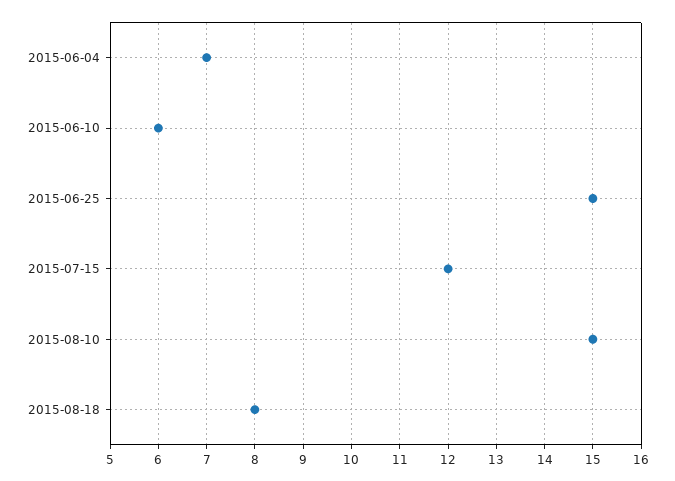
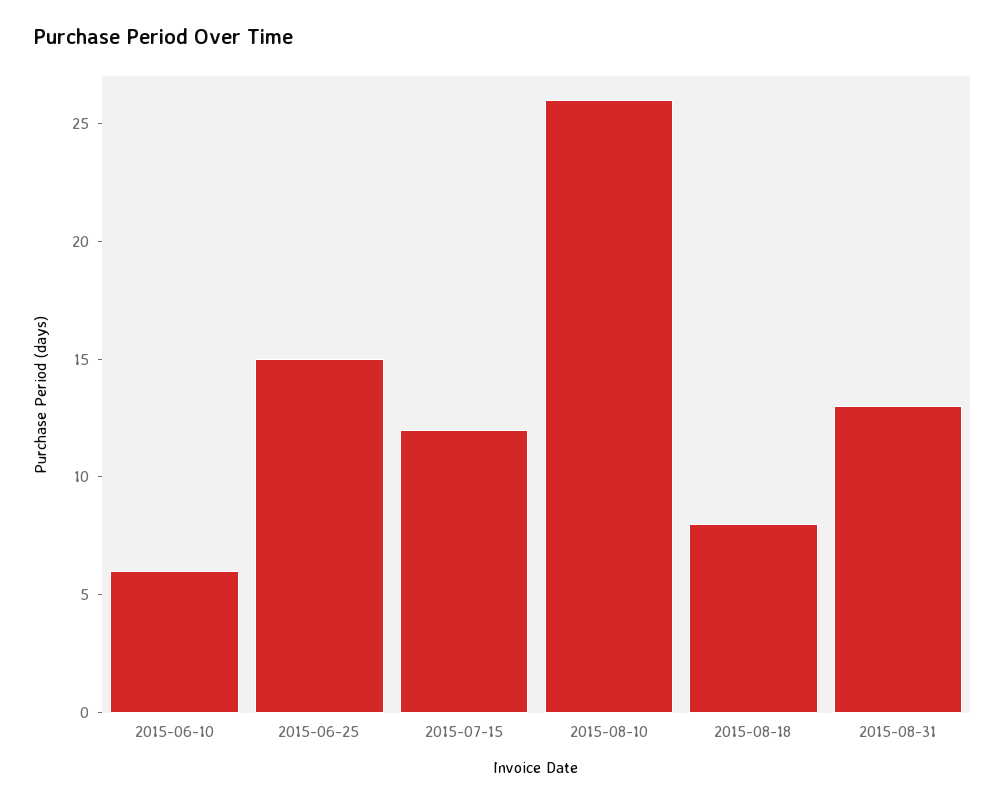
2015-06-04: 7 -> none
2015-08-10: 15 -> 26
2015-08-31: none -> 13

